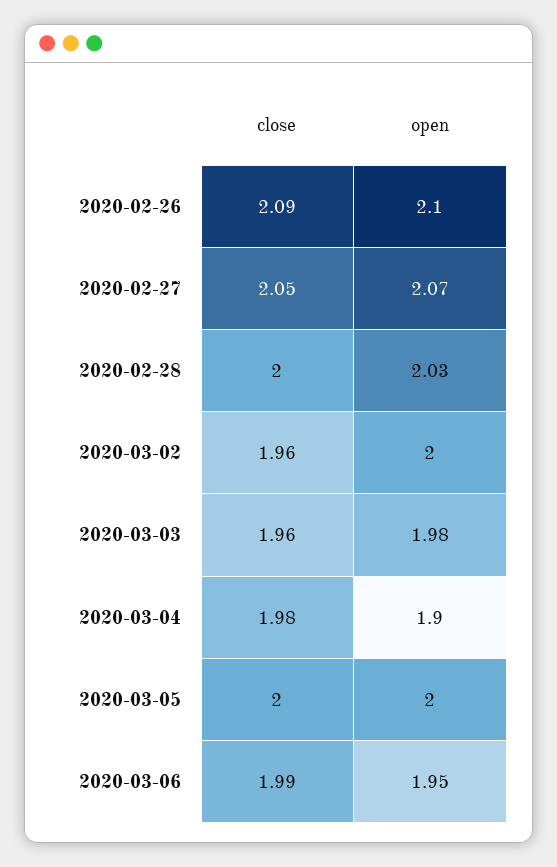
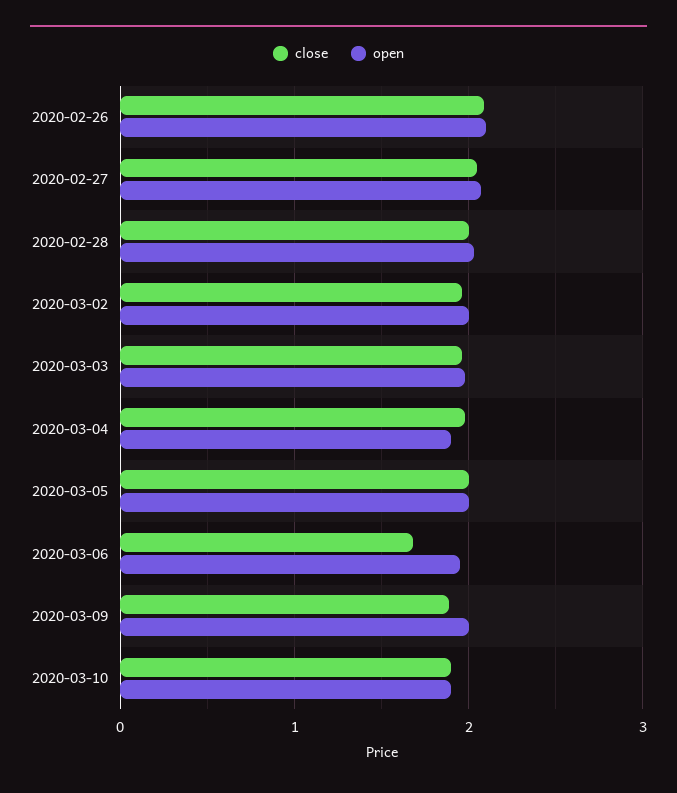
close, 2020-03-06: 1.99 -> 1.7
close, 2020-03-09: none -> 1.9
open, 2020-03-09: none -> 2
close, 2020-03-10: none -> 1.9
open, 2020-03-10: none -> 1.9

